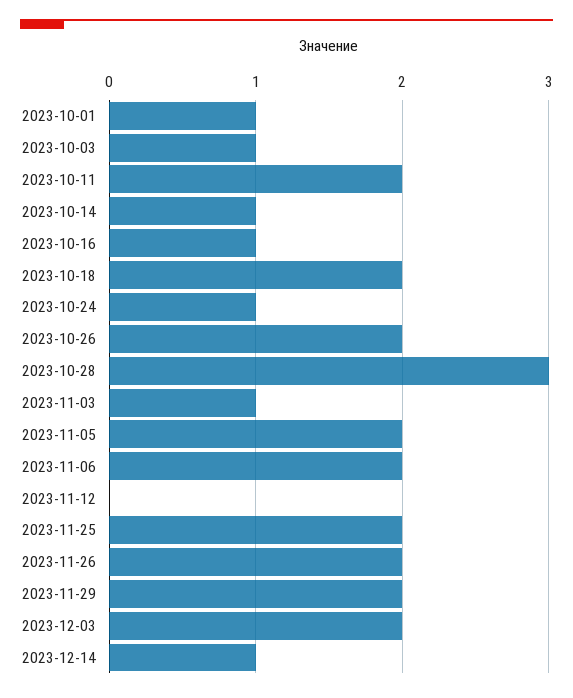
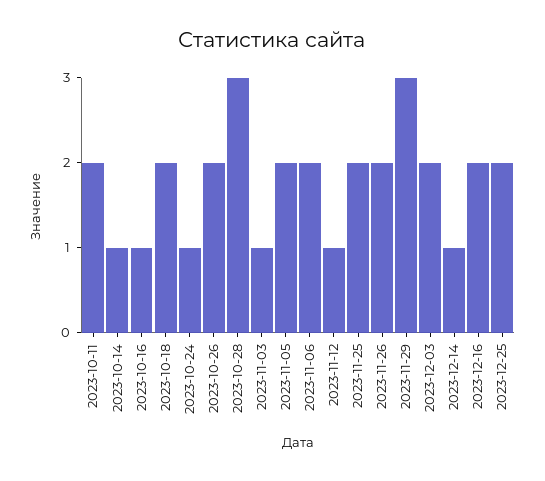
2023-10-01: 1 -> none
2023-10-03: 1 -> none
2023-11-12: 0 -> 1
2023-11-29: 2 -> 3
2023-12-16: none -> 2
2023-12-25: none -> 2

